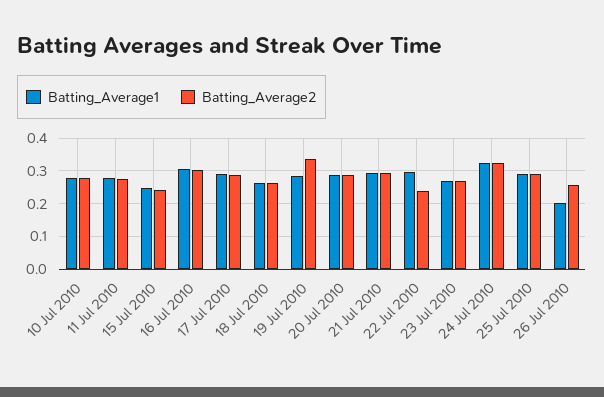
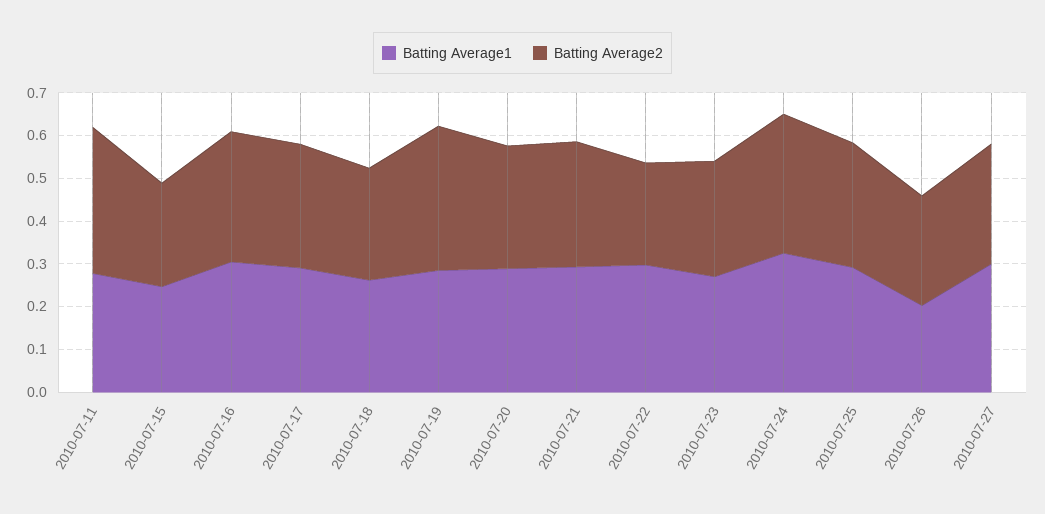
Batting_Average1, 10 Jul 2010: 0.28 -> none
Batting_Average2, 10 Jul 2010: 0.28 -> none
Batting_Average2, 11 Jul 2010: 0.28 -> 0.34
Batting_Average1, 2010-07-27: none -> 0.3
Batting_Average2, 2010-07-27: none -> 0.28

